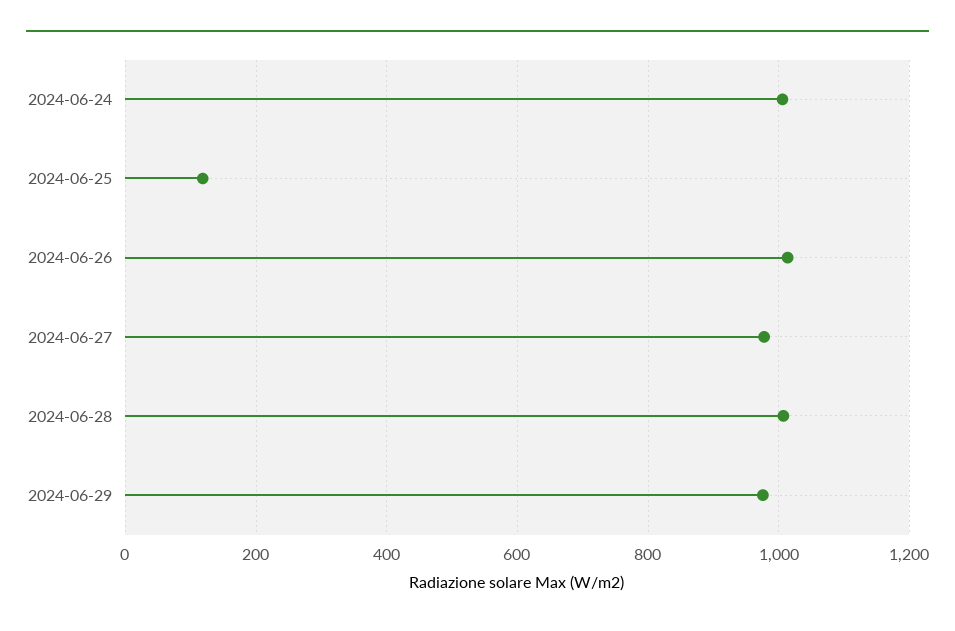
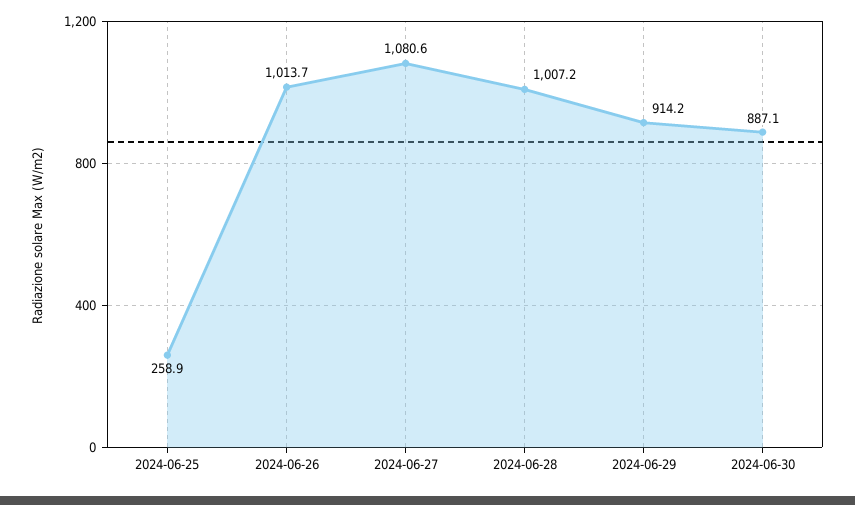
2024-06-24: 1000 -> none
2024-06-25: 120 -> 258.9
2024-06-27: 980 -> 1080.6
2024-06-29: 980 -> 914.2
2024-06-30: none -> 887.1

